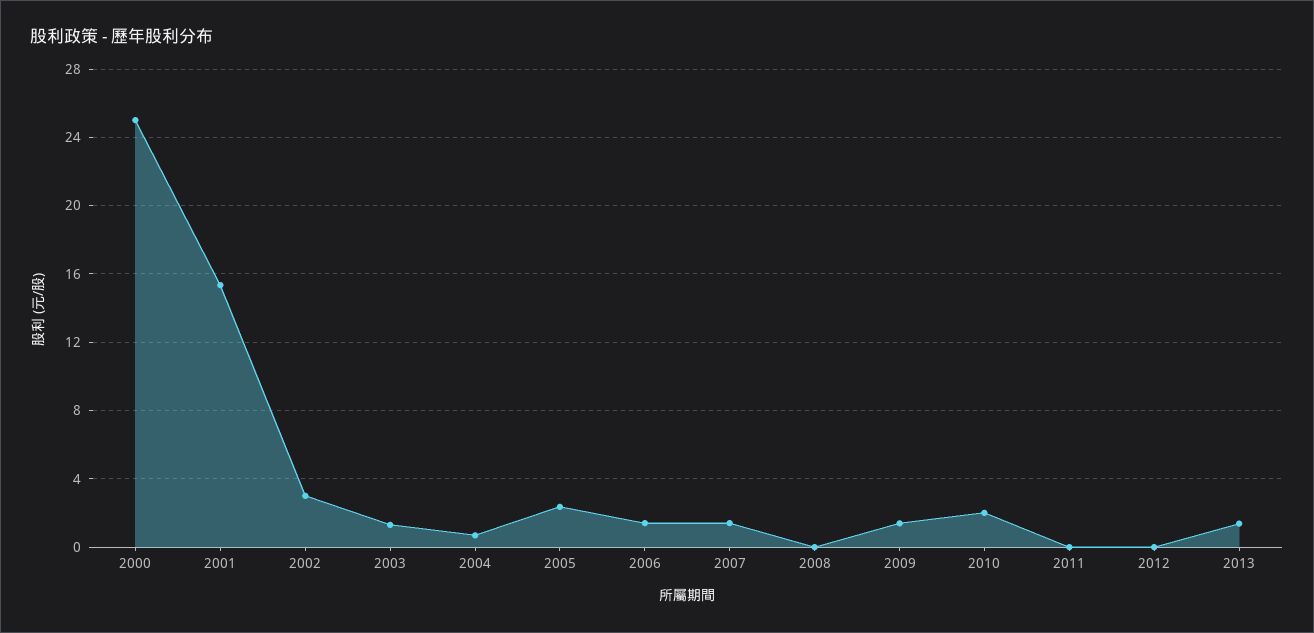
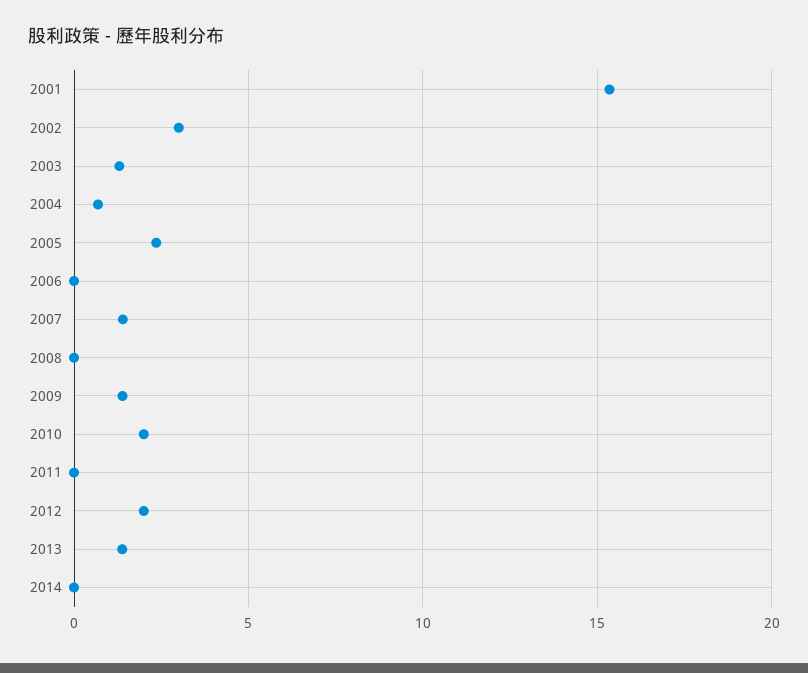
2000: 25 -> none
2006: 1.5 -> 0
2012: 0 -> 2
2014: none -> 0

